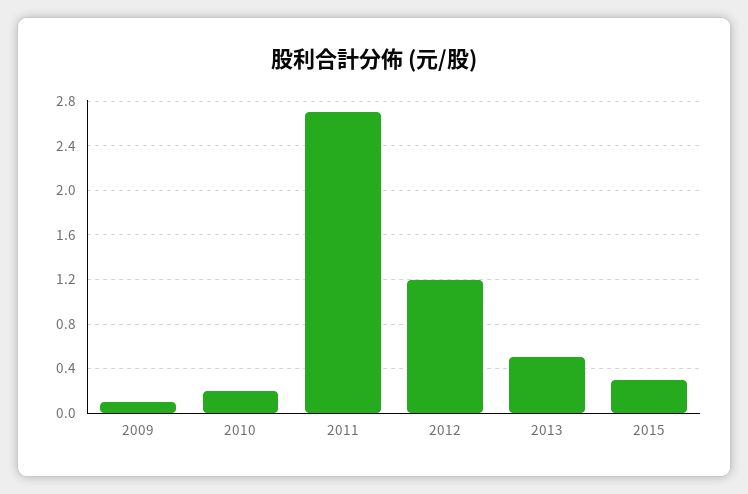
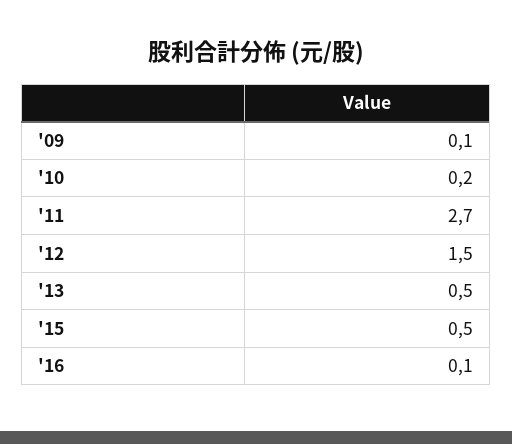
2012: 1.2 -> 1.5
2015: 0.3 -> 0.5
'16: none -> 0.1

